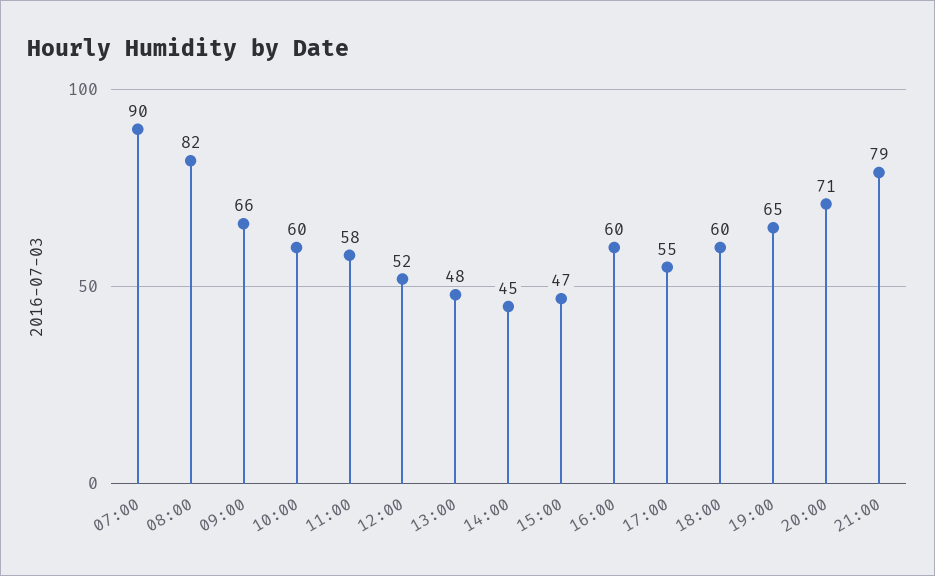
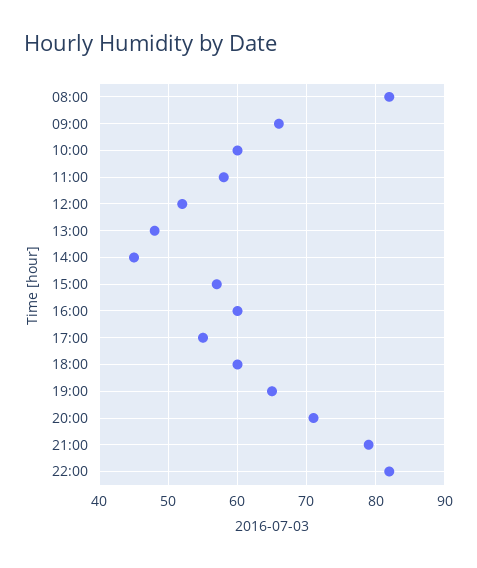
07:00: 90 -> none
15:00: 47 -> 57
22:00: none -> 82

